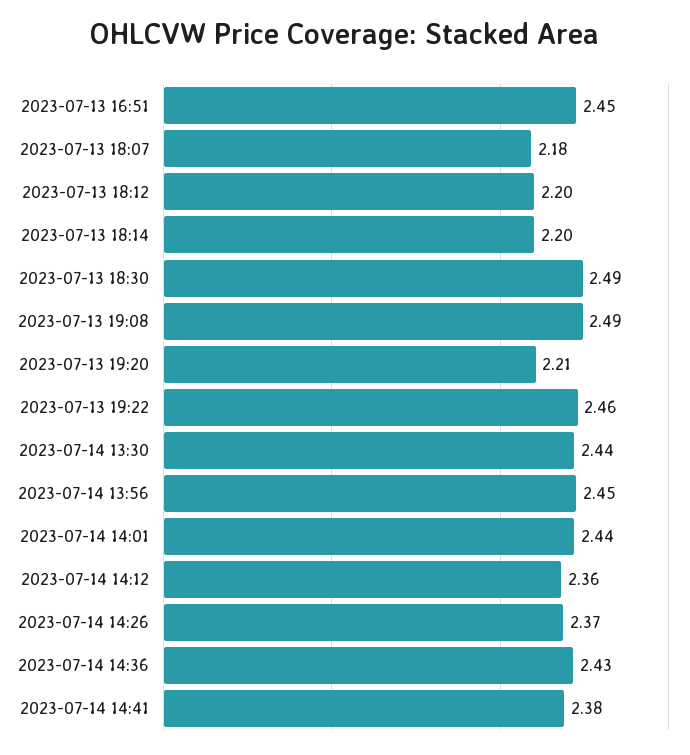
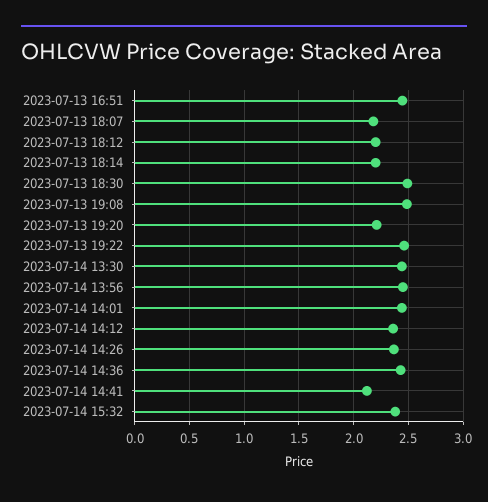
2023-07-14 14:41: 2.38 -> 2.1
2023-07-14 15:32: none -> 2.4

